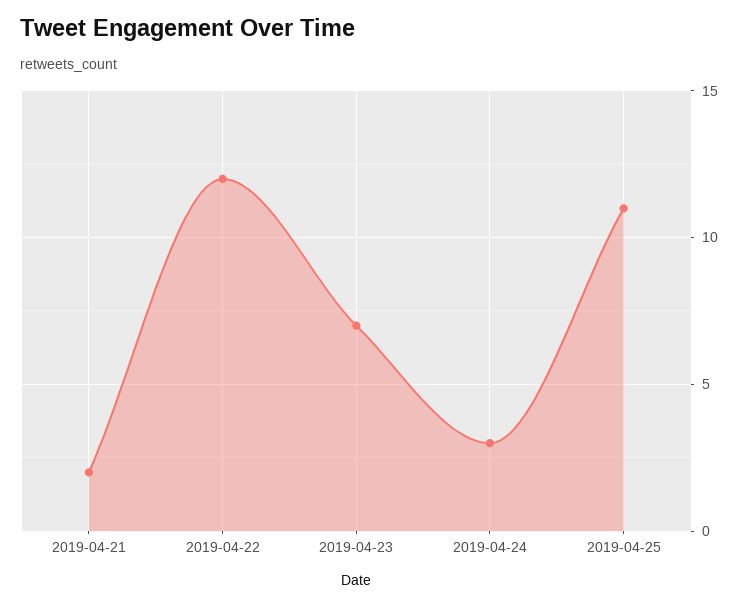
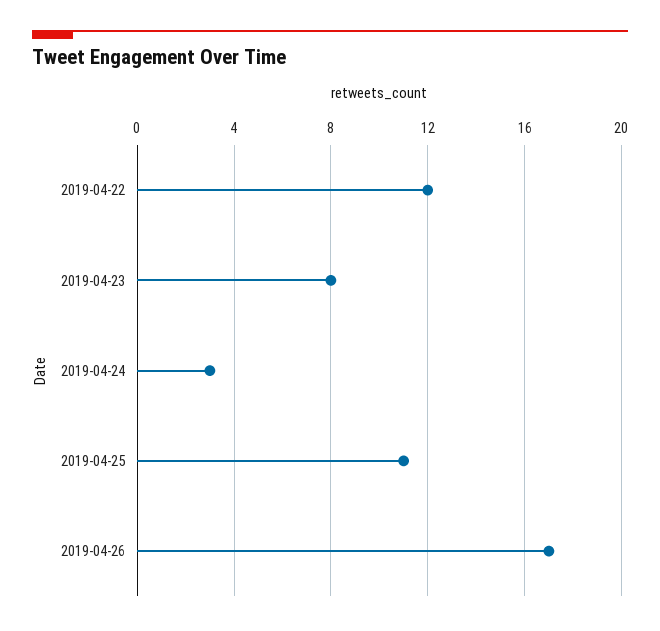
2019-04-21: 2 -> none
2019-04-23: 7 -> 8
2019-04-26: none -> 17

